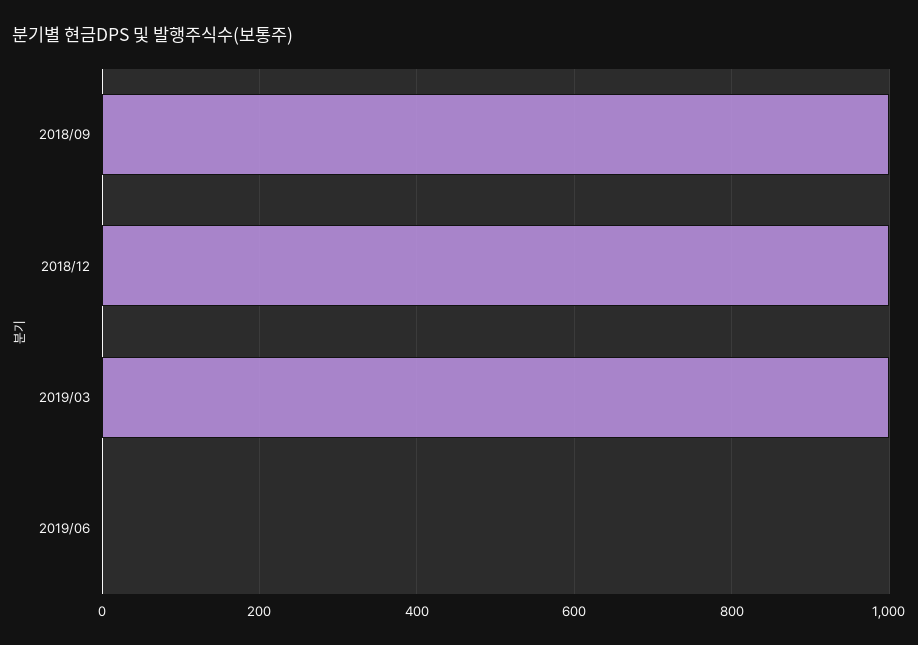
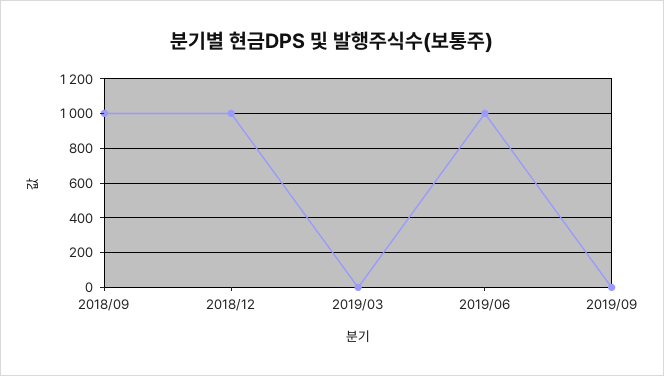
2019/03: 1000 -> 0
2019/06: 0 -> 1000
2019/09: none -> 0

